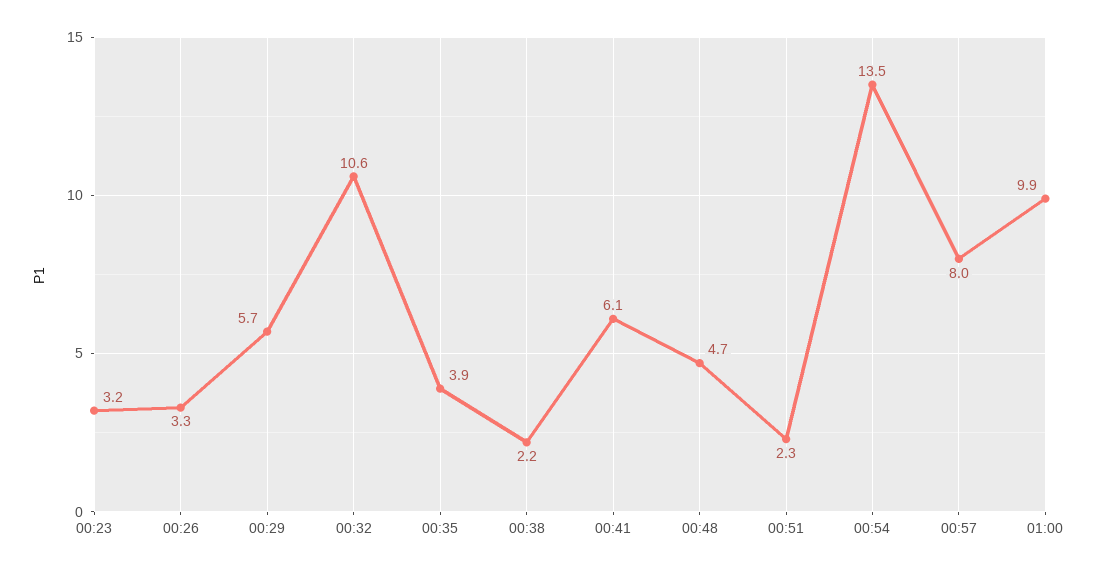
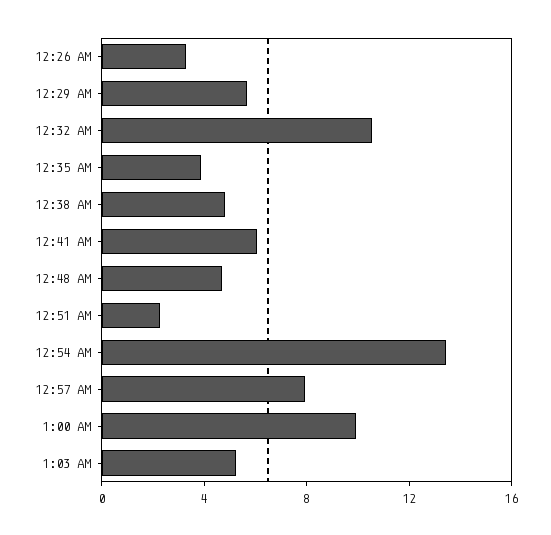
00:23: 3.2 -> none
00:38: 2.2 -> 5
1:03 AM: none -> 5

